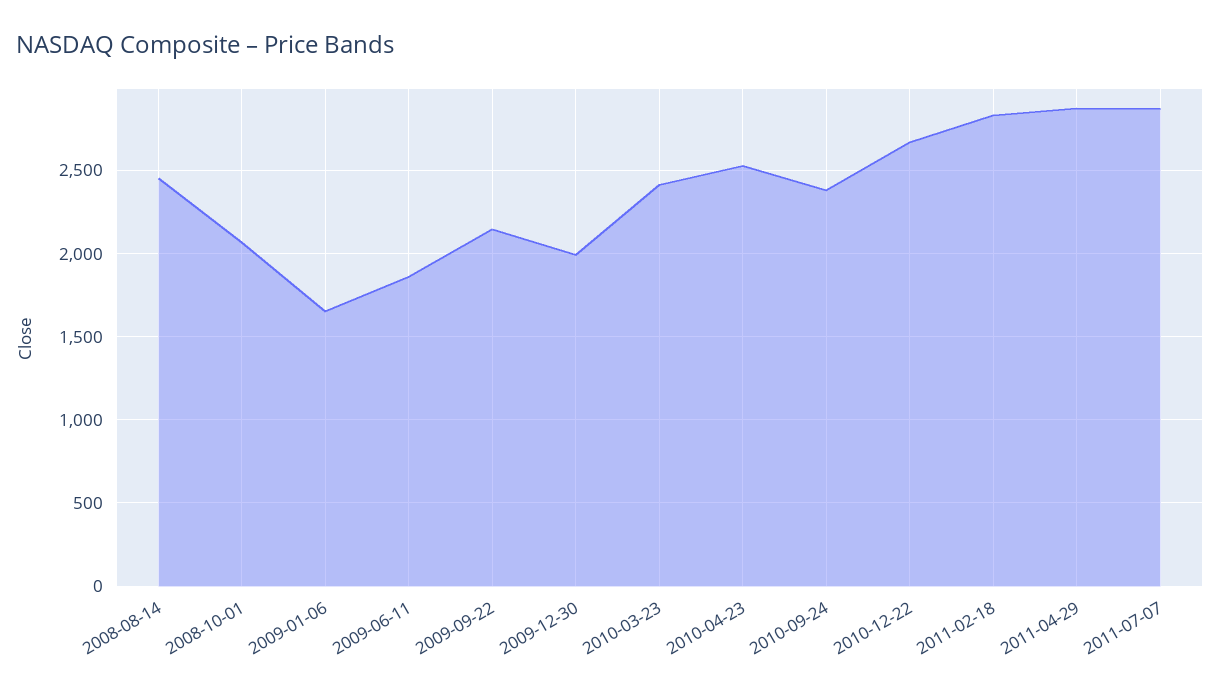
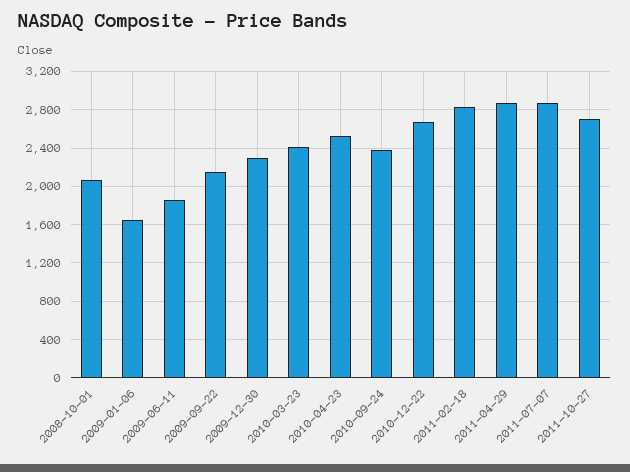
2008-08-14: 2450 -> none
2009-12-30: 2000 -> 2300
2011-10-27: none -> 2700

